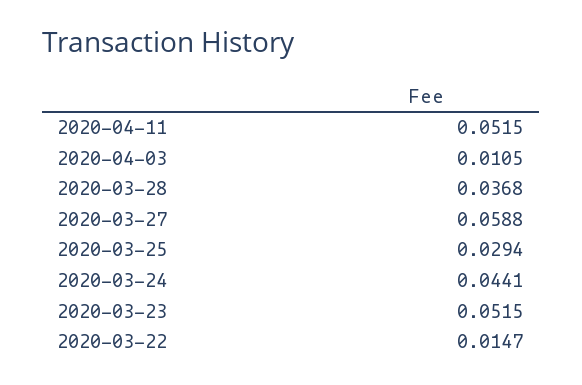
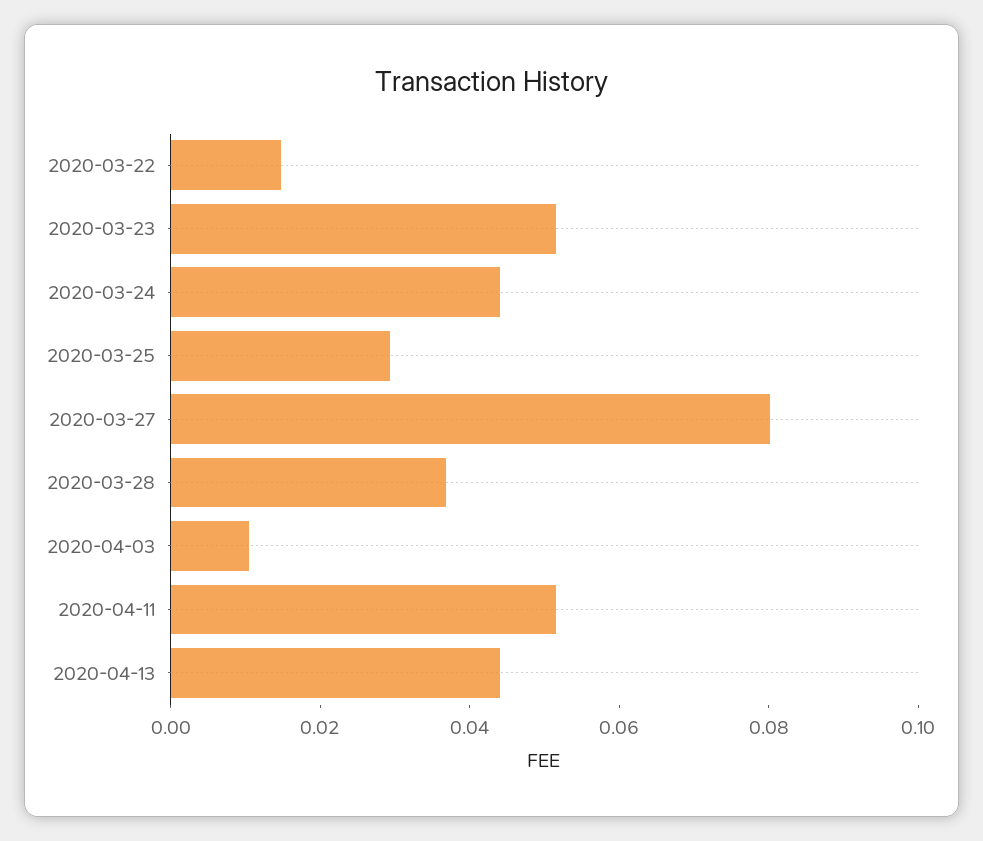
2020-03-27: 0.0588 -> 0.08
2020-04-13: none -> 0.045

